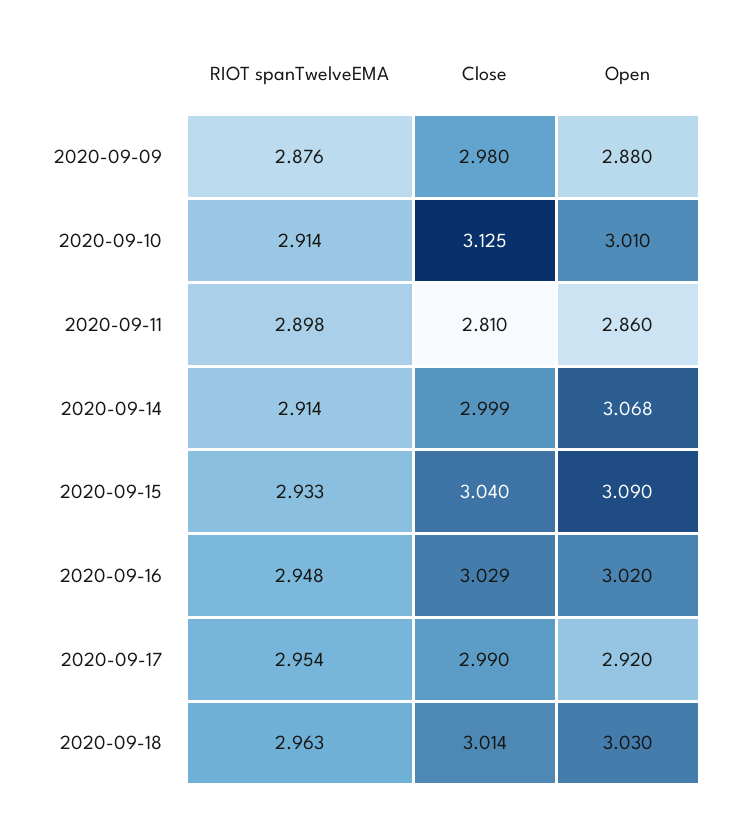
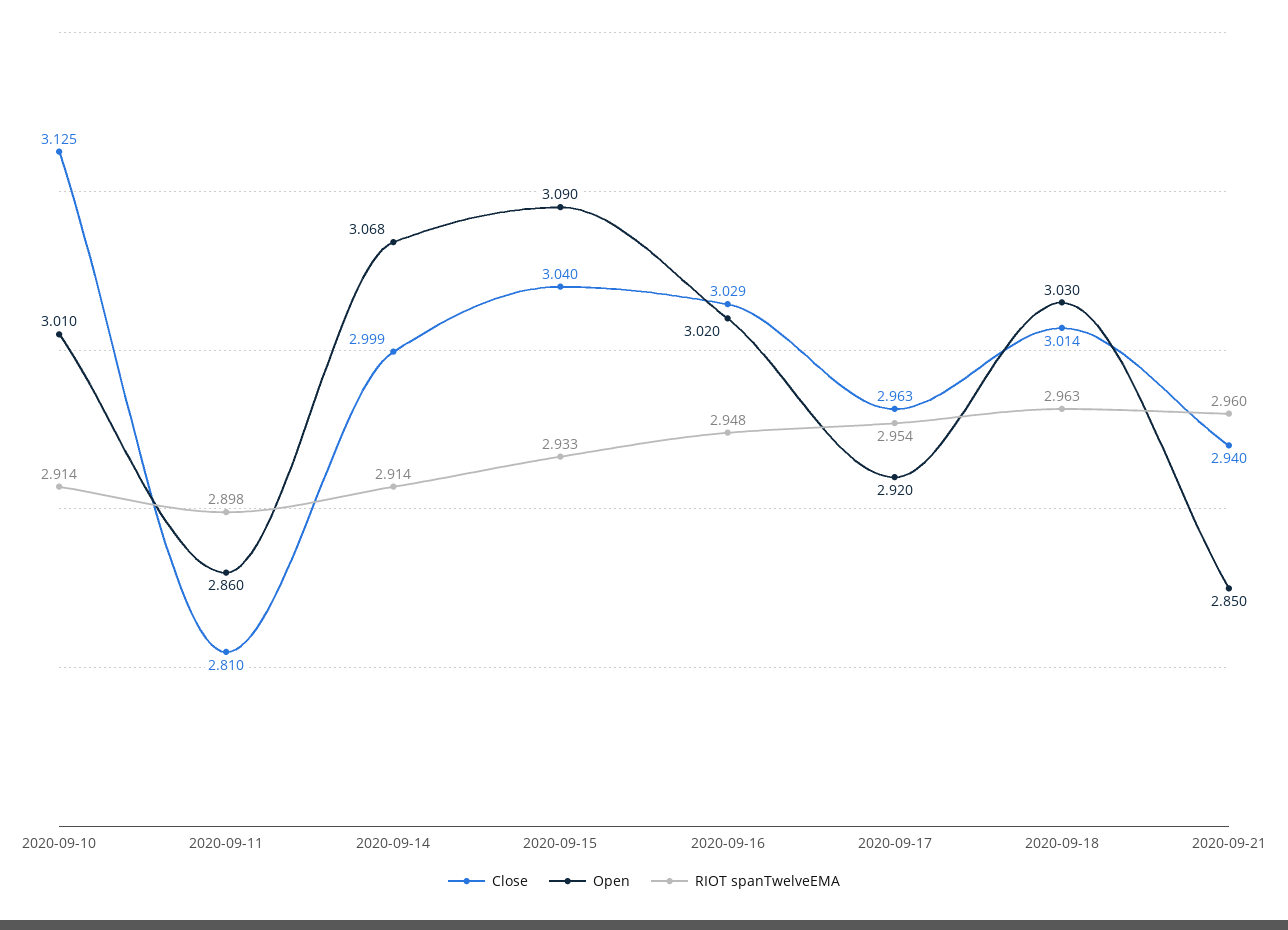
RIOT spanTwelveEMA, 2020-09-09: 2.876 -> none
Close, 2020-09-09: 2.98 -> none
Open, 2020-09-09: 2.88 -> none
Close, 2020-09-17: 2.99 -> 2.963
Close, 2020-09-21: none -> 2.94
Open, 2020-09-21: none -> 2.85
RIOT spanTwelveEMA, 2020-09-21: none -> 2.96

